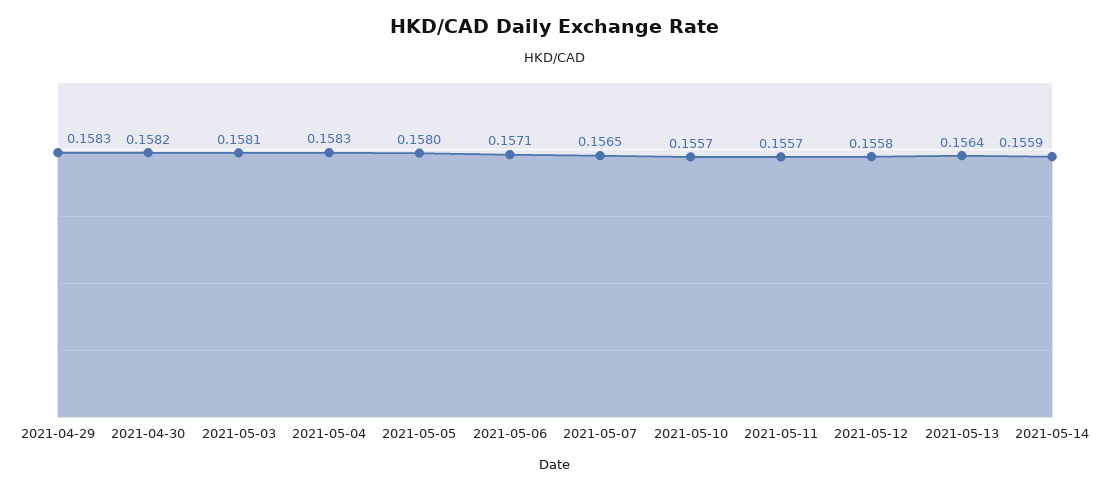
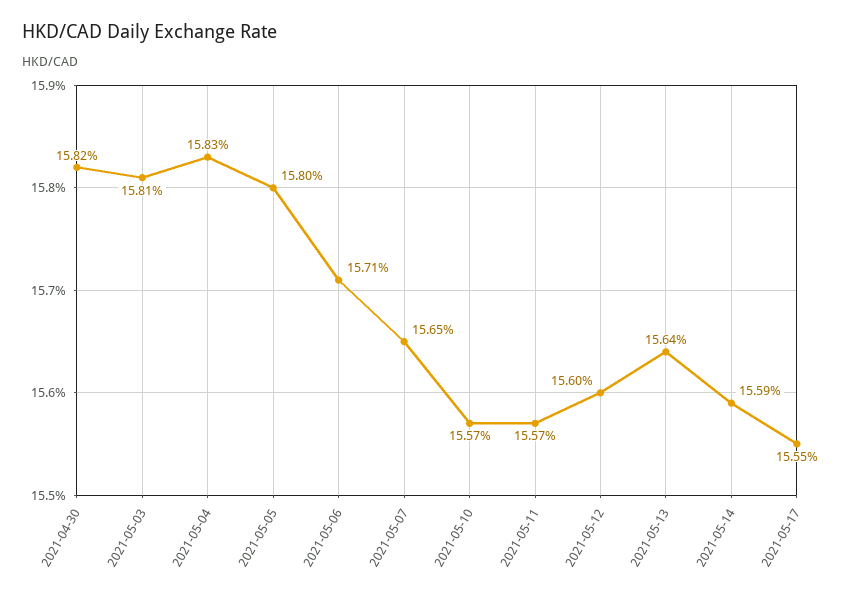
2021-04-29: 0.1583 -> none
2021-05-12: 0.1558 -> 0.156
2021-05-17: none -> 0.1555

